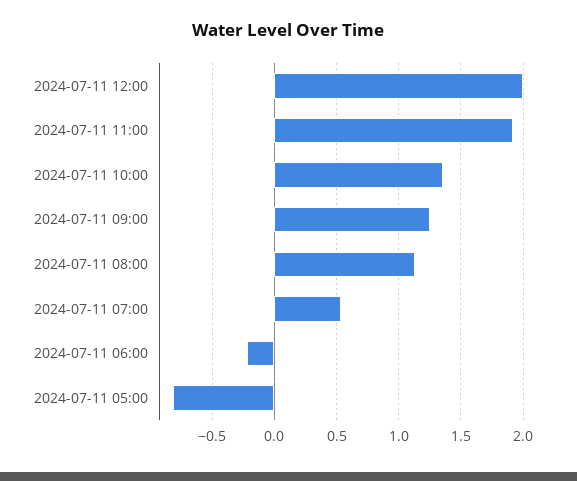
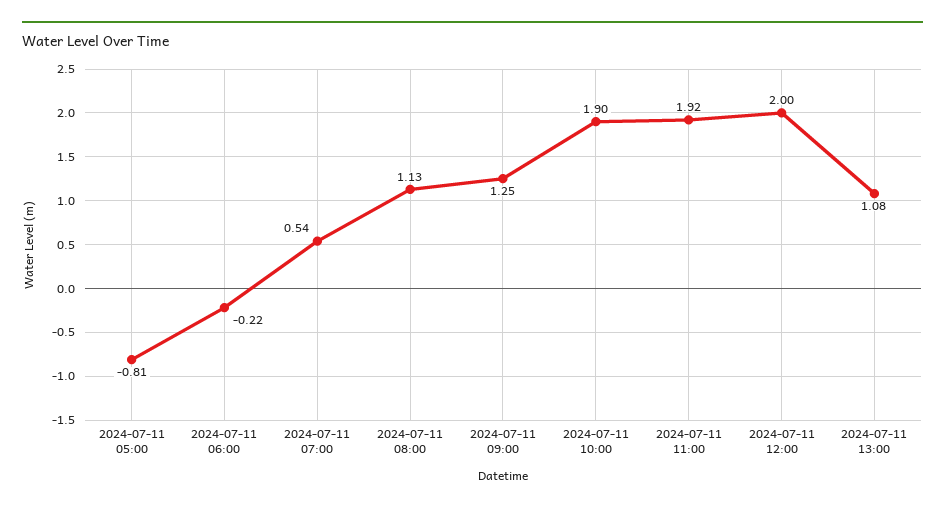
2024-07-11 10:00: 1.35 -> 1.9
2024-07-11 13:00: none -> 1.08

